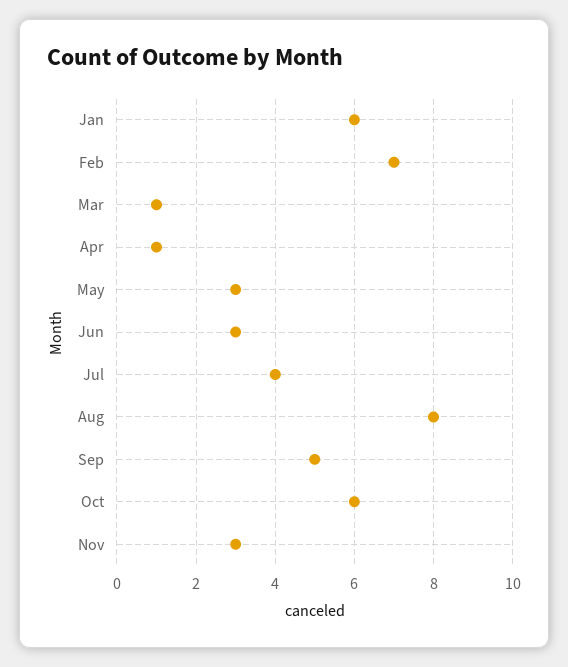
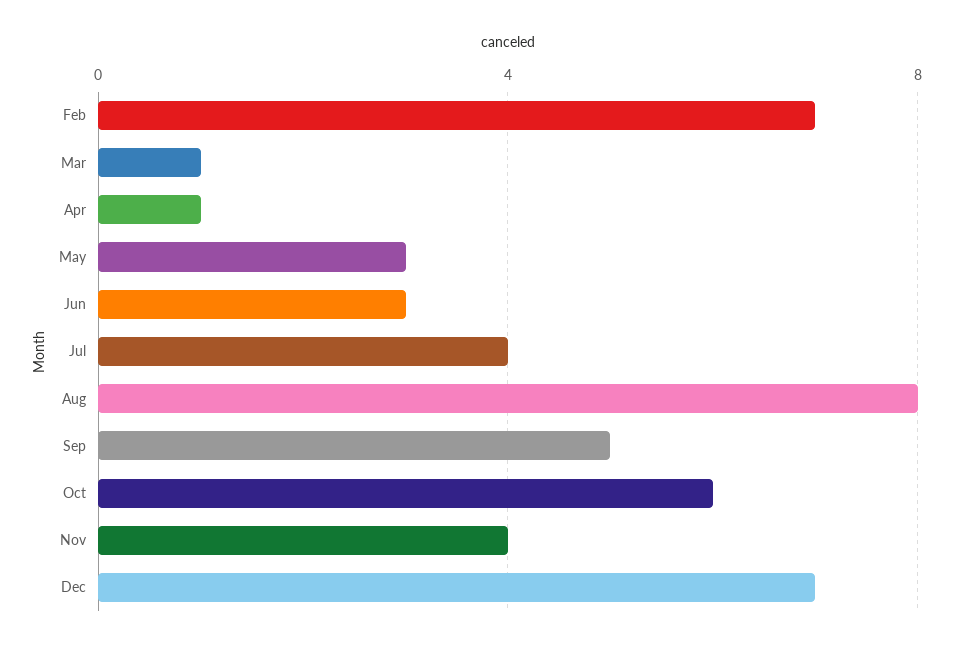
Jan: 6 -> none
Nov: 3 -> 4
Dec: none -> 7

